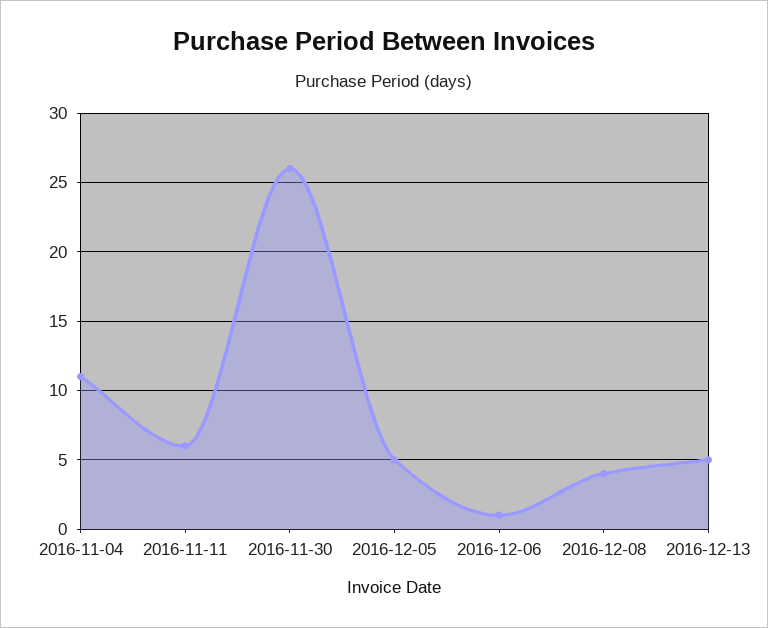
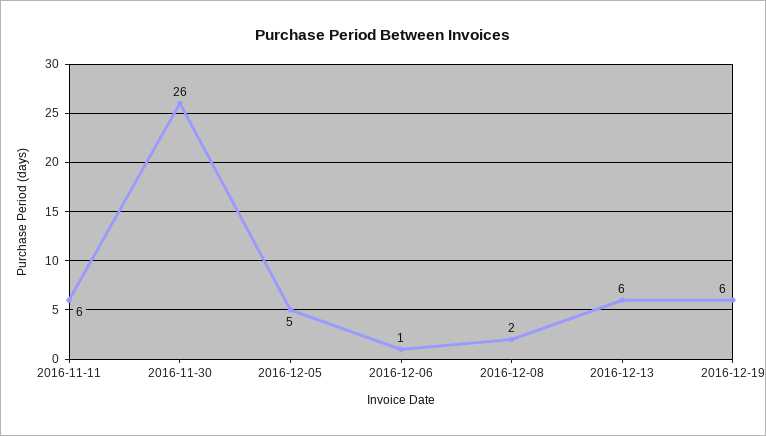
2016-11-04: 11 -> none
2016-12-08: 4 -> 2
2016-12-13: 5 -> 6
2016-12-19: none -> 6

